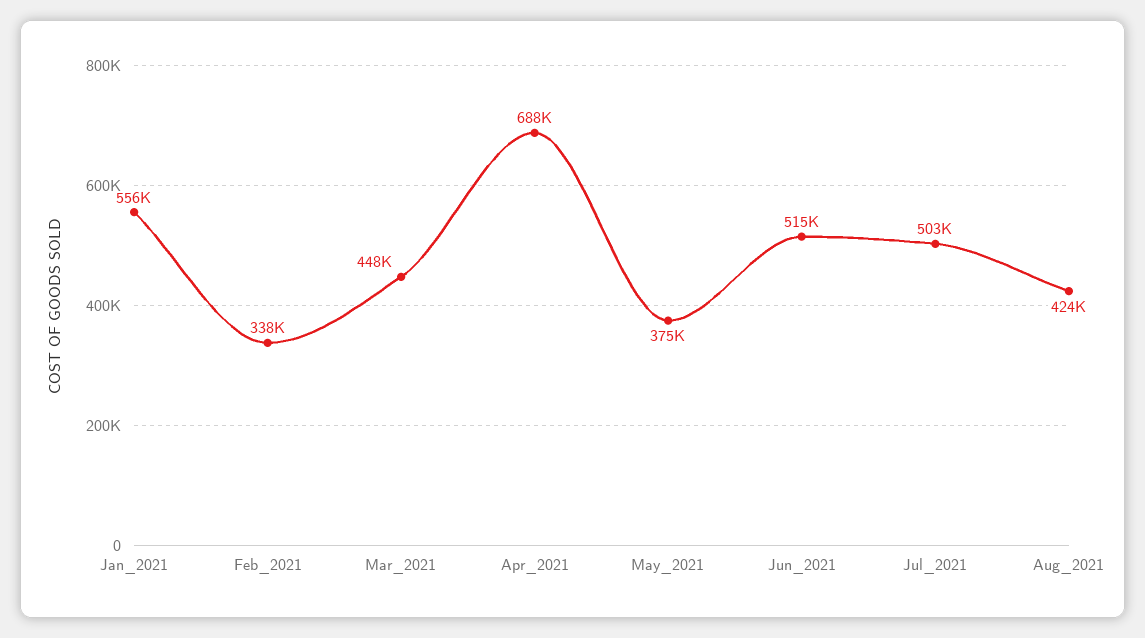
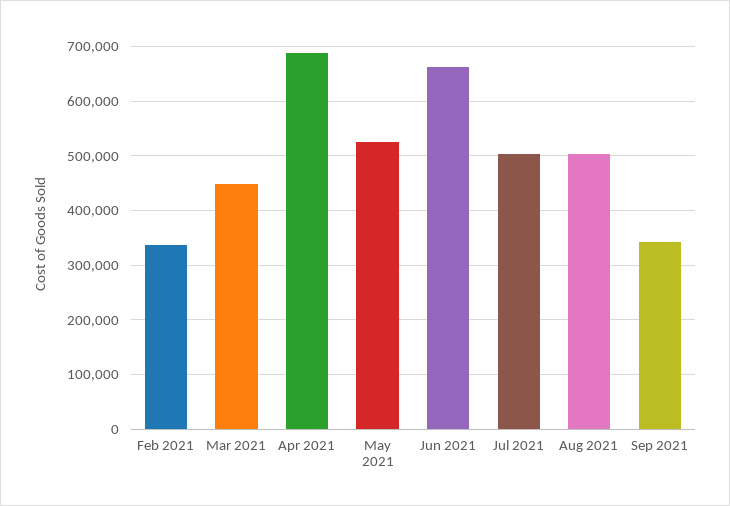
Jan_2021: 556000 -> none
May_2021: 375000 -> 520000
Jun_2021: 515000 -> 660000
Aug_2021: 424000 -> 500000
Sep 2021: none -> 340000

